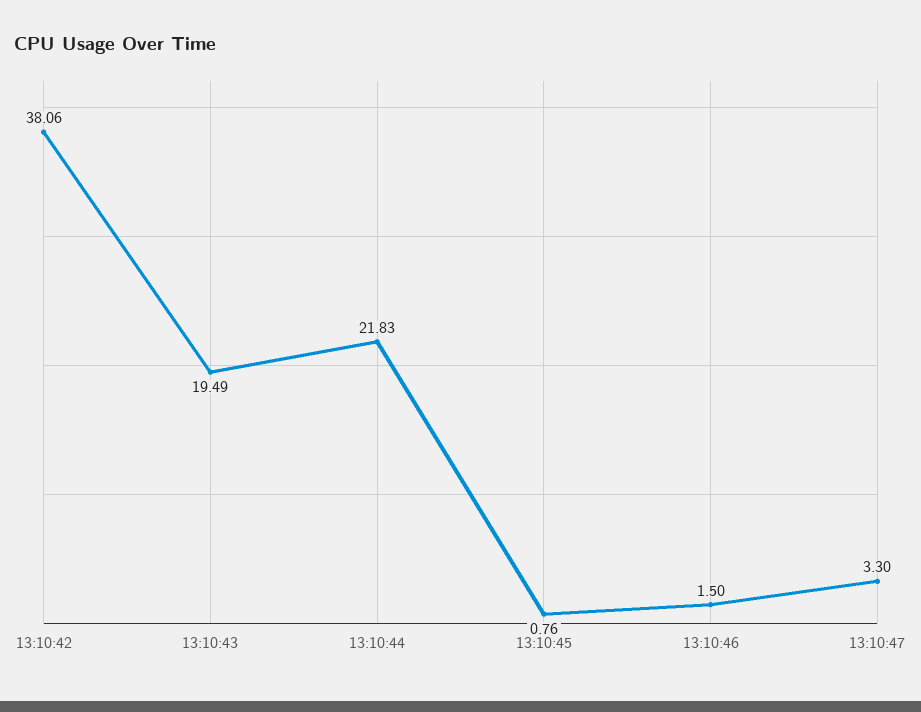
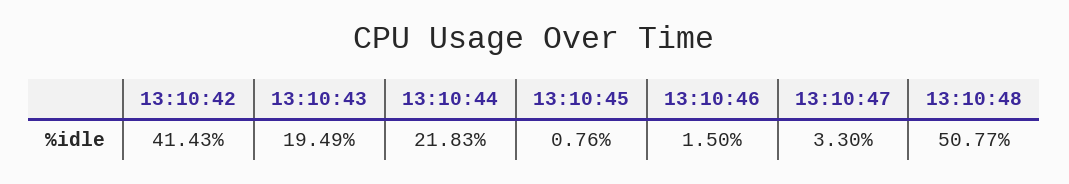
13:10:42: 38.06 -> 41.43
13:10:48: none -> 50.77

